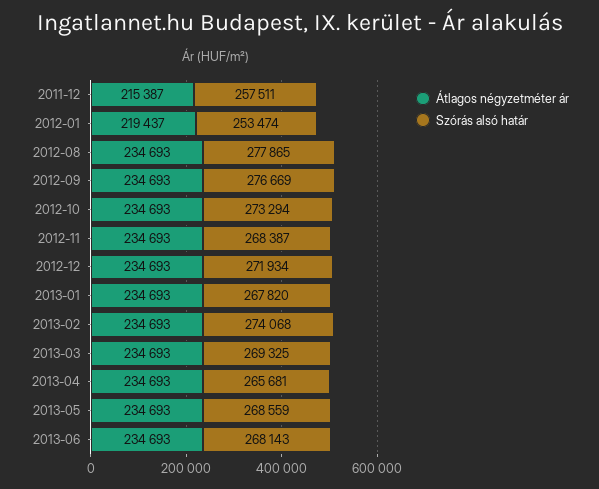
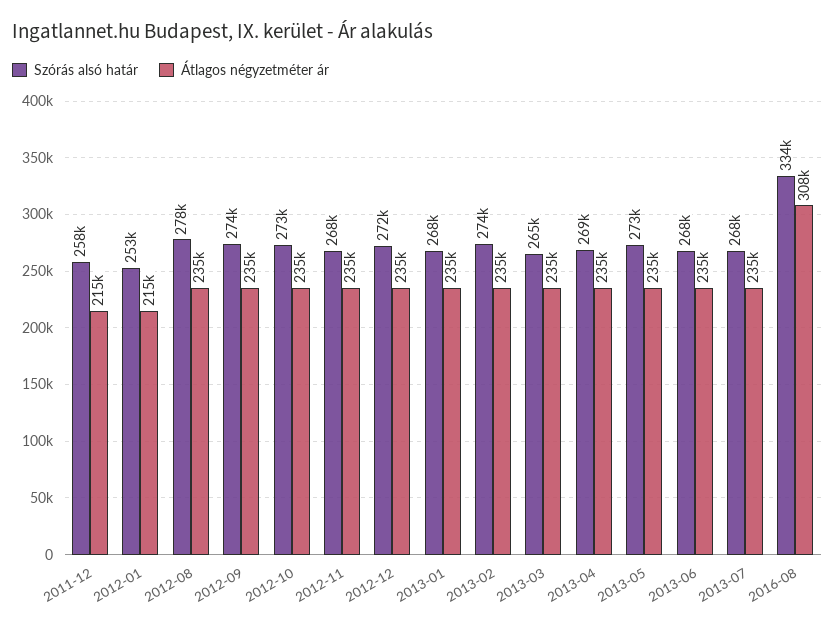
Átlagos négyzetméter ár, 2012-01: 219437 -> 215000
Szórás alsó határ, 2012-09: 276669 -> 274000
Szórás alsó határ, 2013-03: 269325 -> 265000
Szórás alsó határ, 2013-04: 265681 -> 269000
Szórás alsó határ, 2013-05: 268559 -> 273000
Szórás alsó határ, 2013-07: none -> 268000
Átlagos négyzetméter ár, 2013-07: none -> 235000
Szórás alsó határ, 2016-08: none -> 334000
Átlagos négyzetméter ár, 2016-08: none -> 308000

